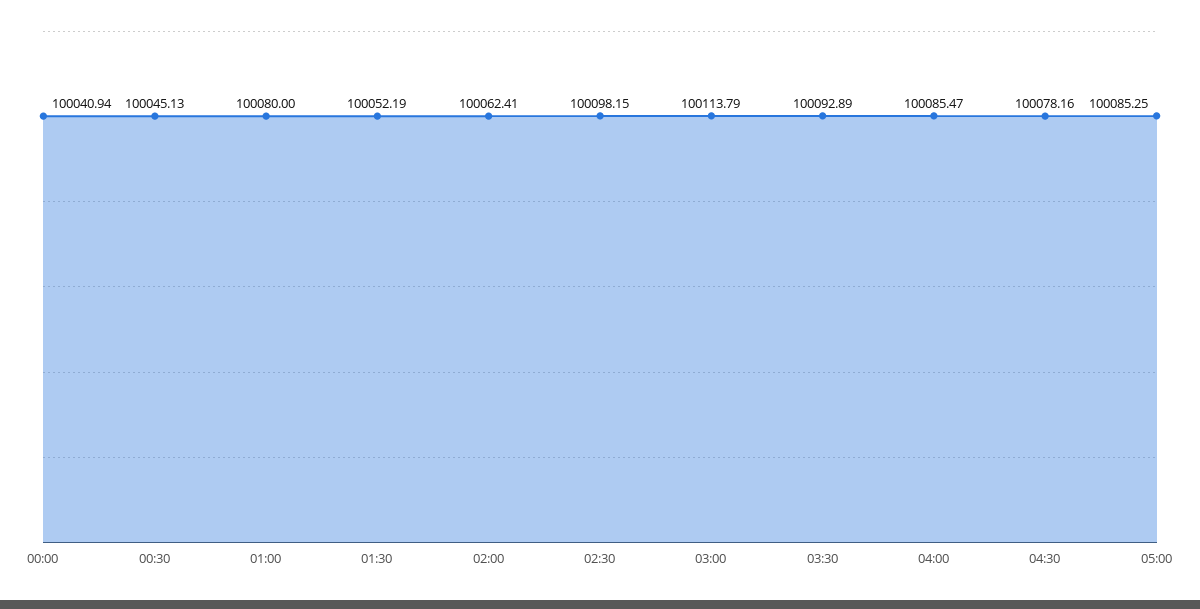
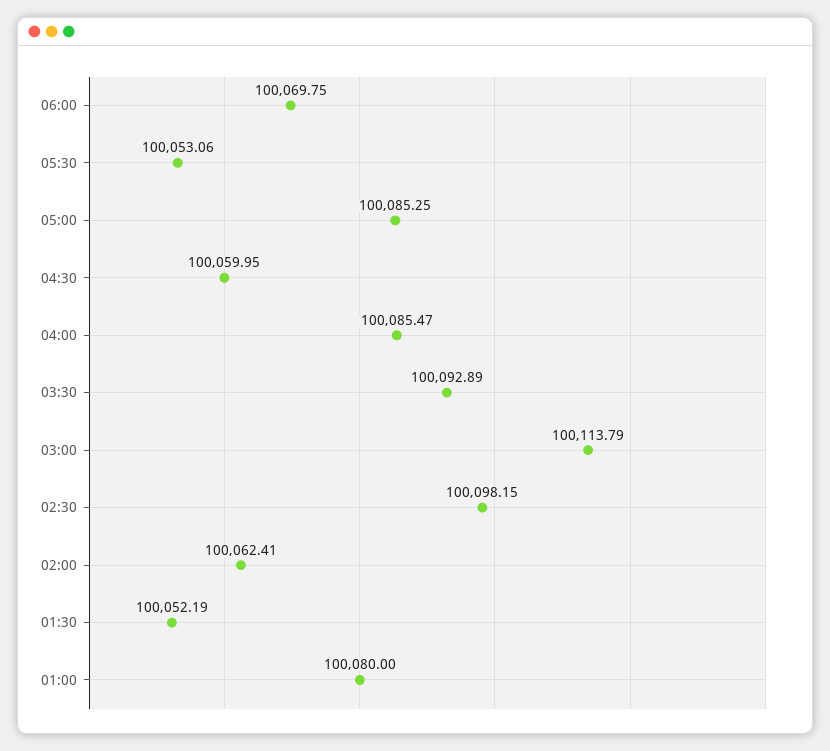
00:00: 100040.94 -> none
00:30: 100045.13 -> none
04:30: 100078.16 -> 100059.95
06:00: none -> 100069.75
05:30: none -> 100053.06

